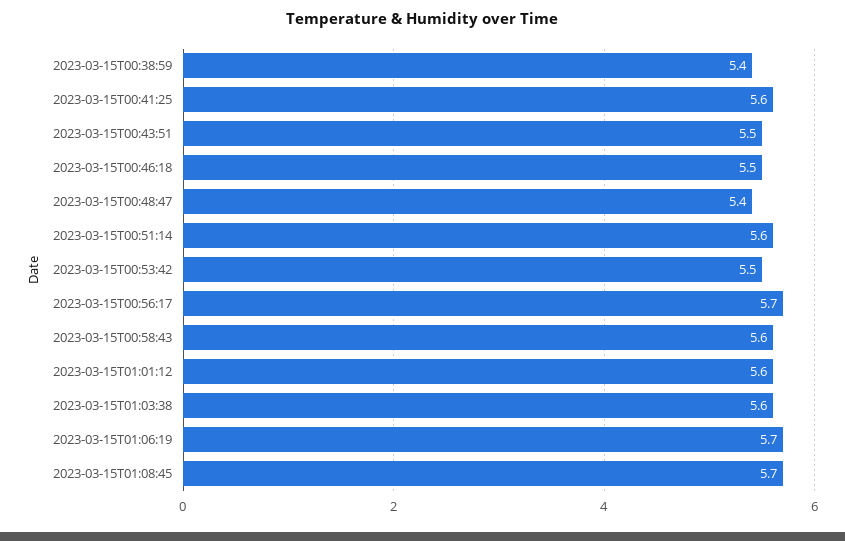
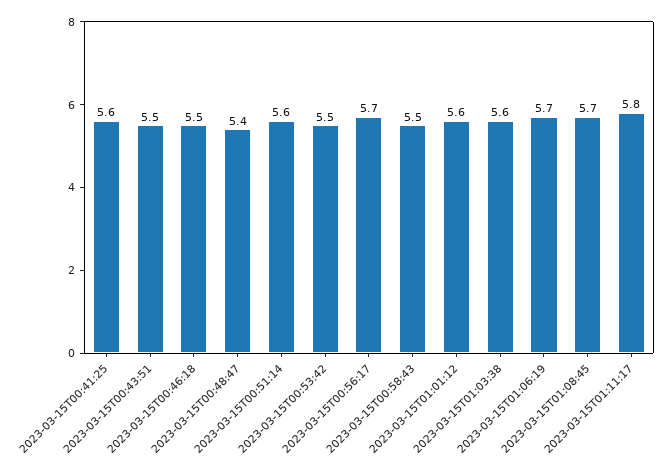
2023-03-15T00:38:59: 5.4 -> none
2023-03-15T00:58:43: 5.6 -> 5.5
2023-03-15T01:11:17: none -> 5.8

